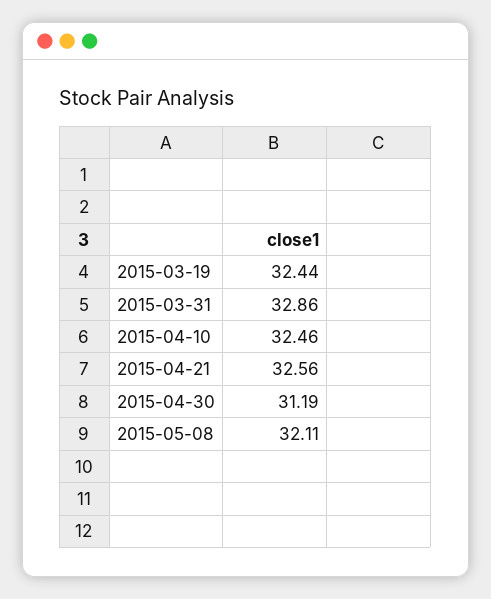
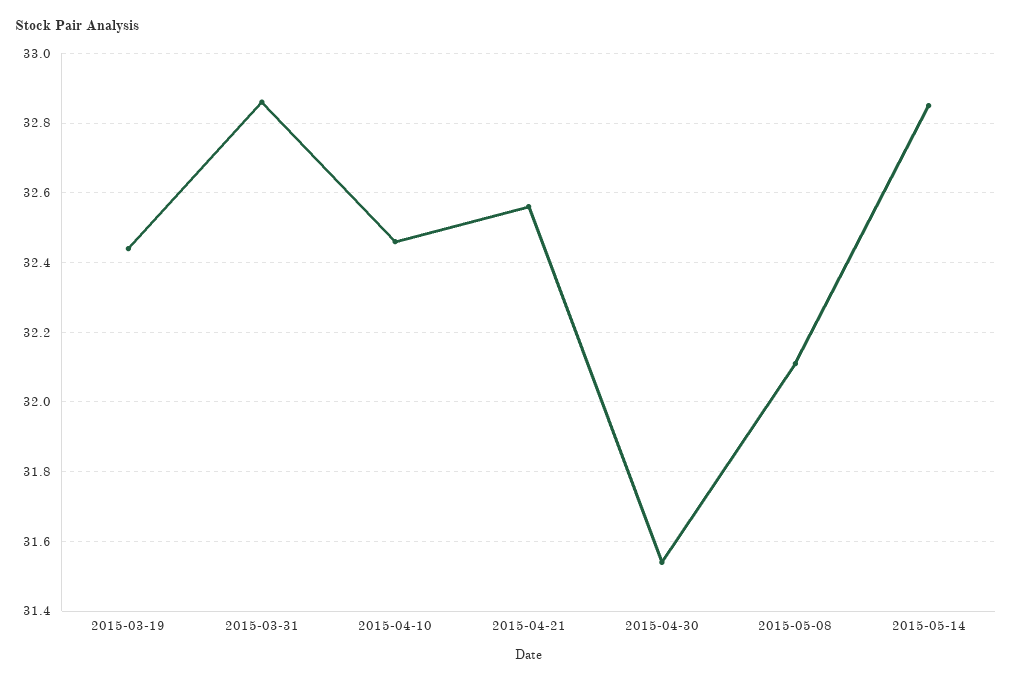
2015-04-30: 31.19 -> 31.55
2015-05-14: none -> 32.85

